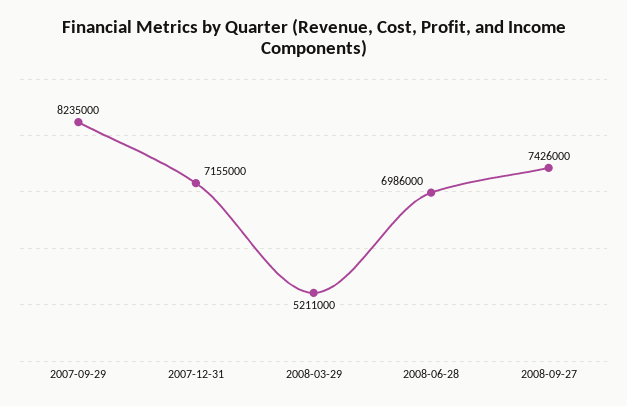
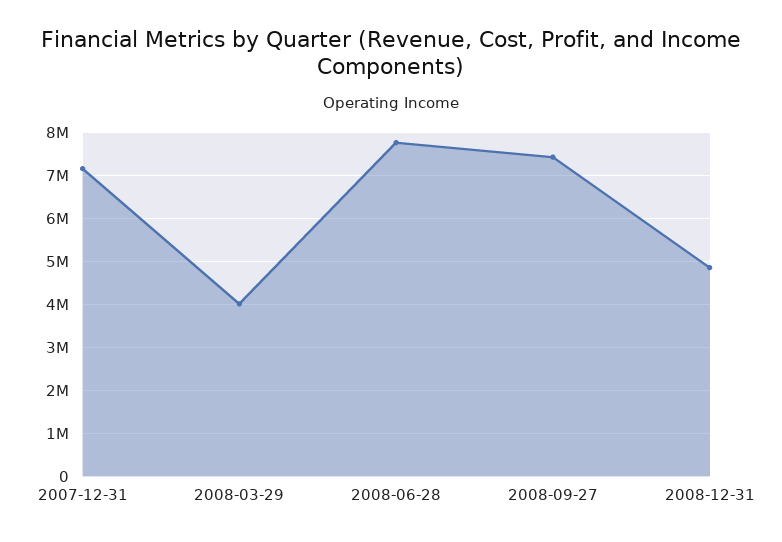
2007-09-29: 8235000 -> none
2008-03-29: 5211000 -> 4000000
2008-06-28: 6986000 -> 7800000
2008-12-31: none -> 4800000

